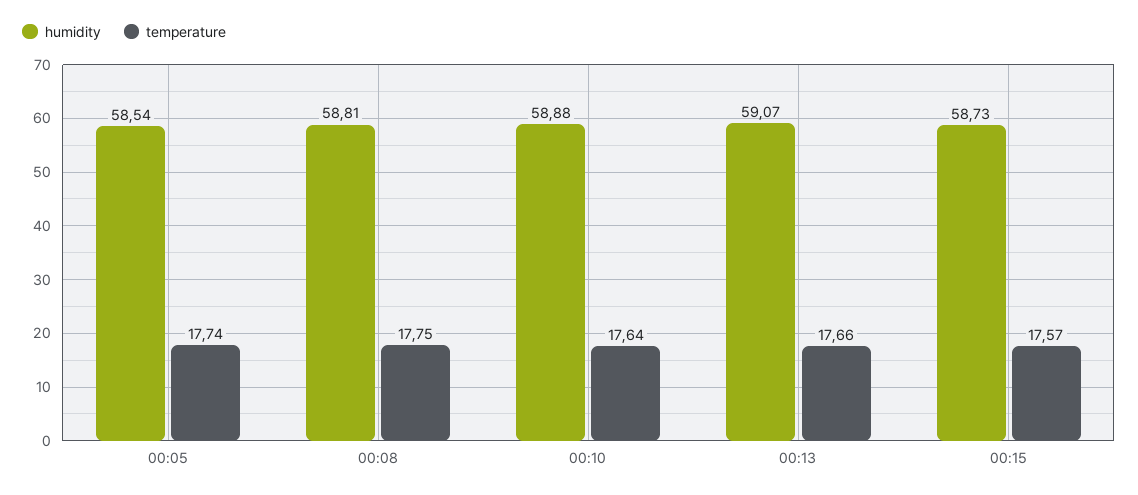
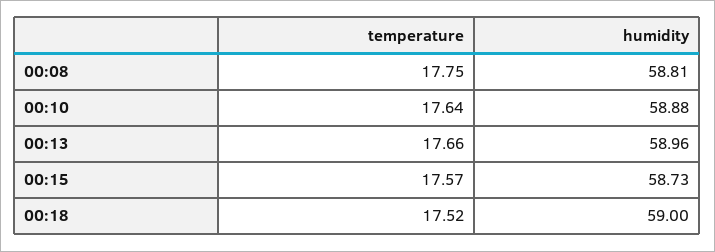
humidity, 00:05: 58.54 -> none
temperature, 00:05: 17.74 -> none
humidity, 00:13: 59.07 -> 58.96
temperature, 00:18: none -> 17.52
humidity, 00:18: none -> 59

